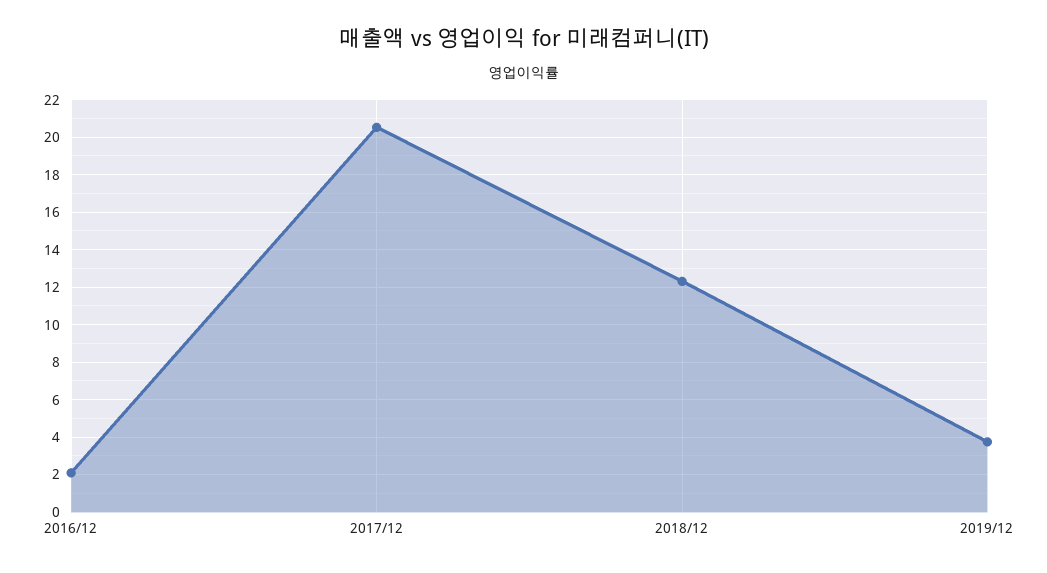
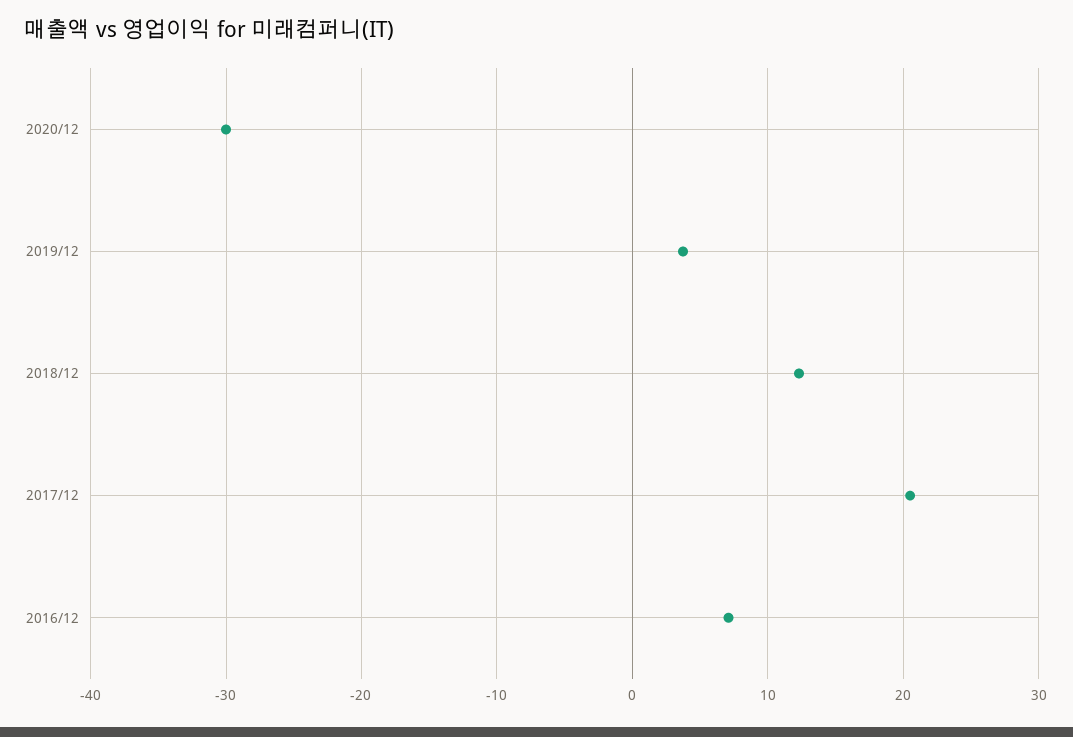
2016/12: 2 -> 7
2020/12: none -> -30

